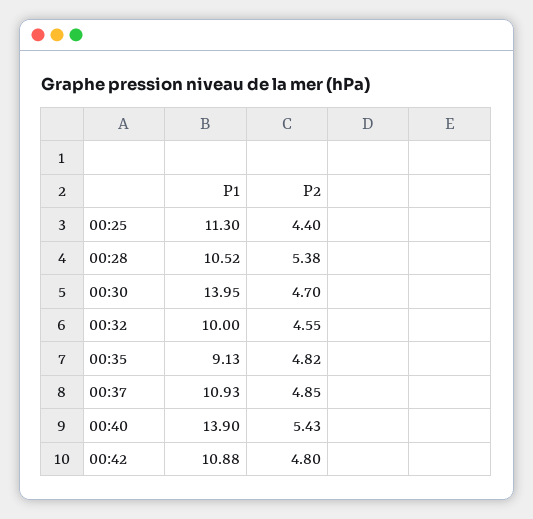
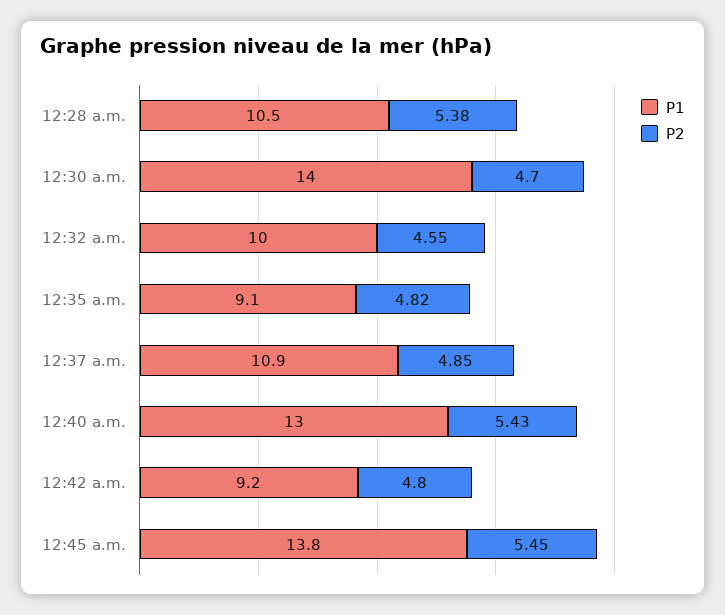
P1, 00:25: 11.3 -> none
P2, 00:25: 4.4 -> none
P1, 00:40: 13.9 -> 13
P1, 00:42: 10.88 -> 9.2
P1, 12:45 a.m.: none -> 13.8
P2, 12:45 a.m.: none -> 5.45

